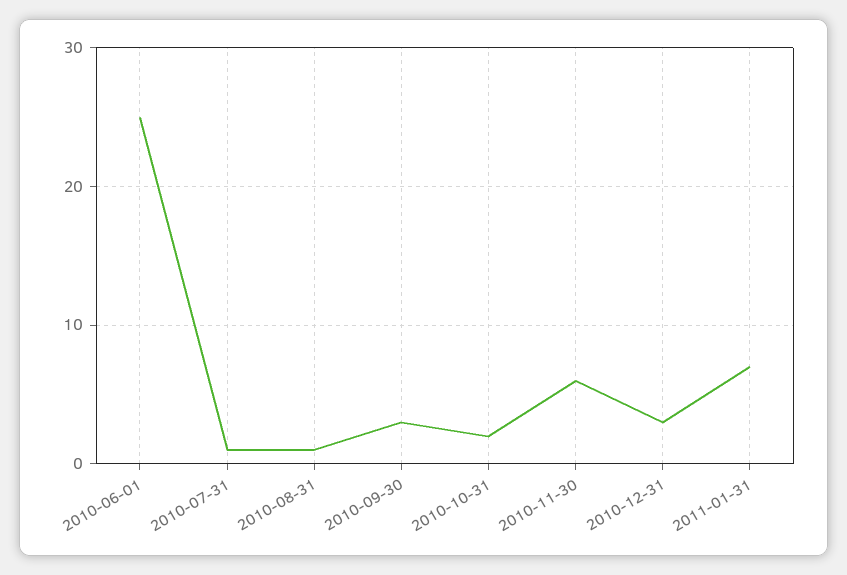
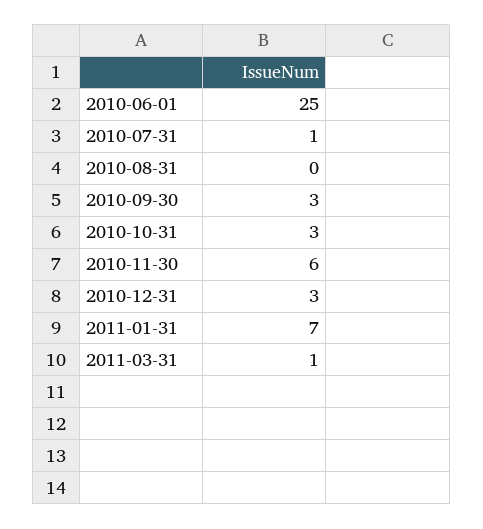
2010-08-31: 1 -> 0
2010-10-31: 2 -> 3
2011-03-31: none -> 1

